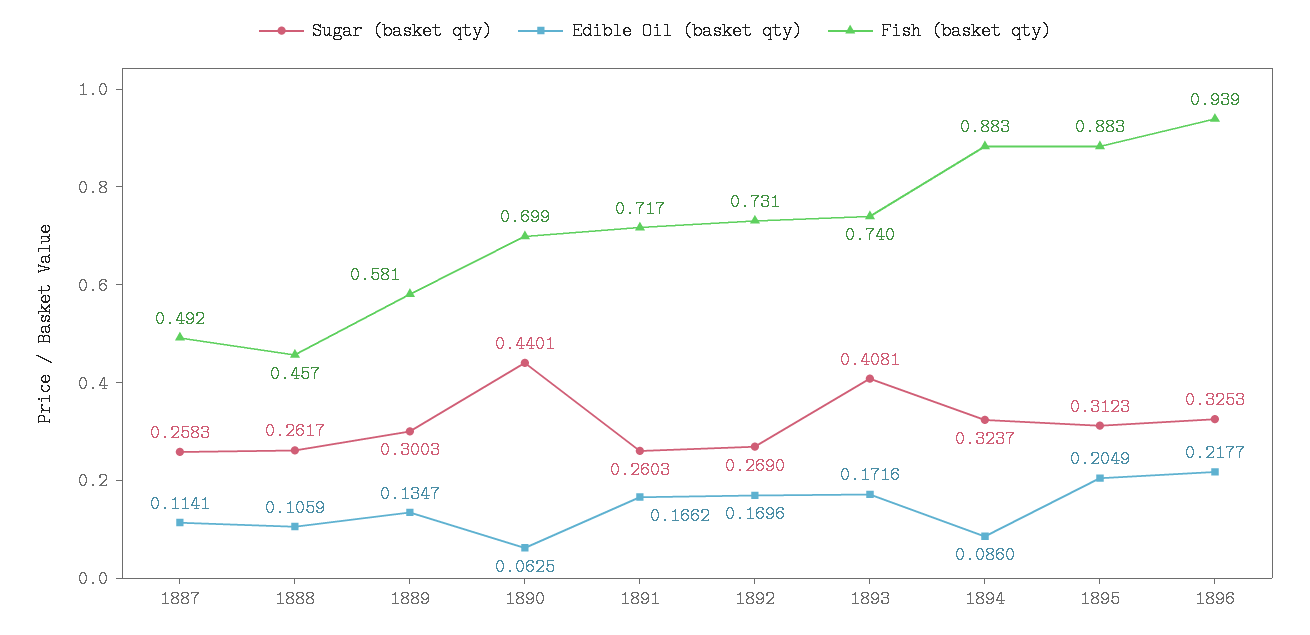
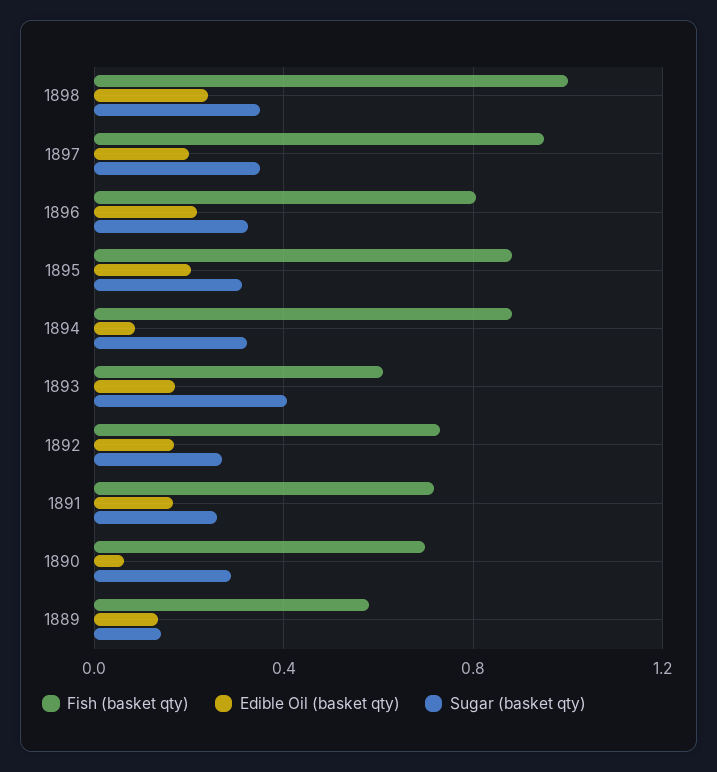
Sugar (basket qty), 1887: 0.2583 -> none
Edible Oil (basket qty), 1887: 0.1141 -> none
Fish (basket qty), 1887: 0.492 -> none
Sugar (basket qty), 1888: 0.2617 -> none
Edible Oil (basket qty), 1888: 0.1059 -> none
Fish (basket qty), 1888: 0.457 -> none
Sugar (basket qty), 1889: 0.3003 -> 0.15
Sugar (basket qty), 1890: 0.4401 -> 0.3
Fish (basket qty), 1893: 0.74 -> 0.6
Fish (basket qty), 1896: 0.939 -> 0.8
Fish (basket qty), 1898: none -> 1
Edible Oil (basket qty), 1898: none -> 0.25
Sugar (basket qty), 1898: none -> 0.35
Fish (basket qty), 1897: none -> 0.95
Edible Oil (basket qty), 1897: none -> 0.2
Sugar (basket qty), 1897: none -> 0.35

